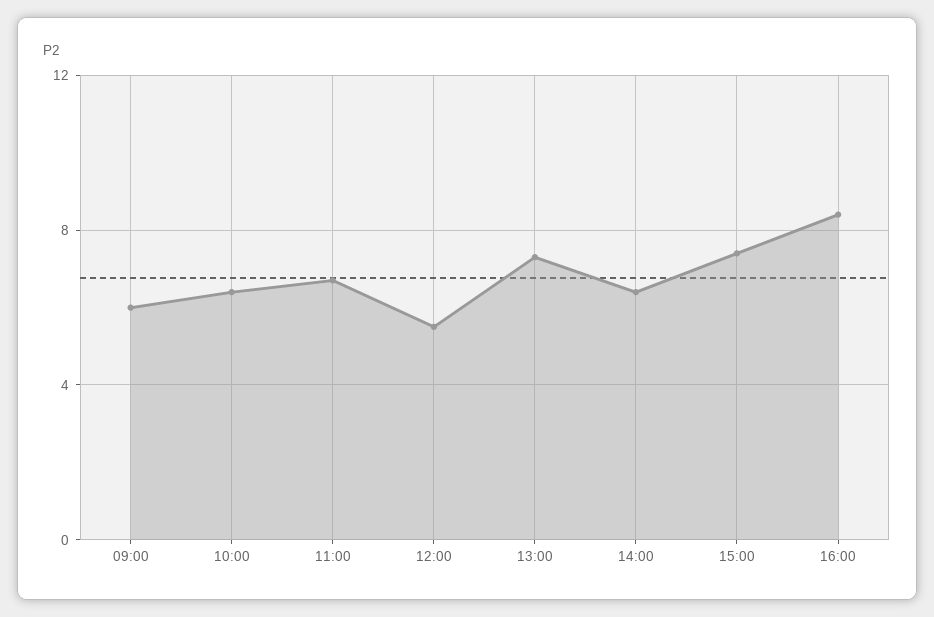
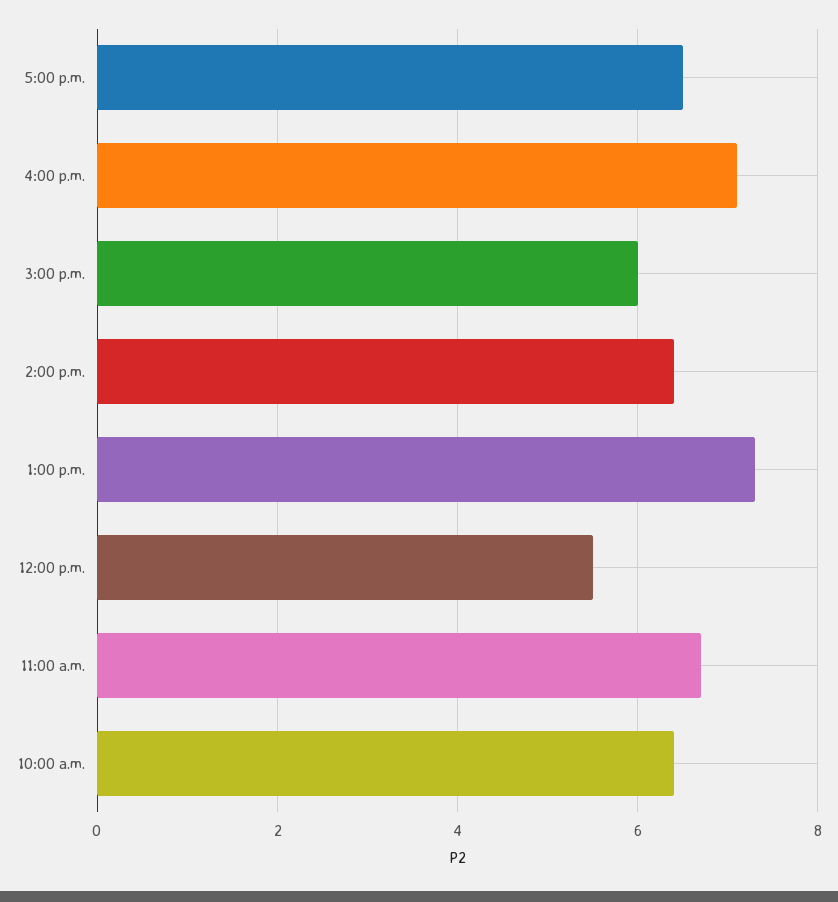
09:00: 6 -> none
15:00: 7.5 -> 6
16:00: 8.5 -> 7
5:00 p.m.: none -> 6.5

